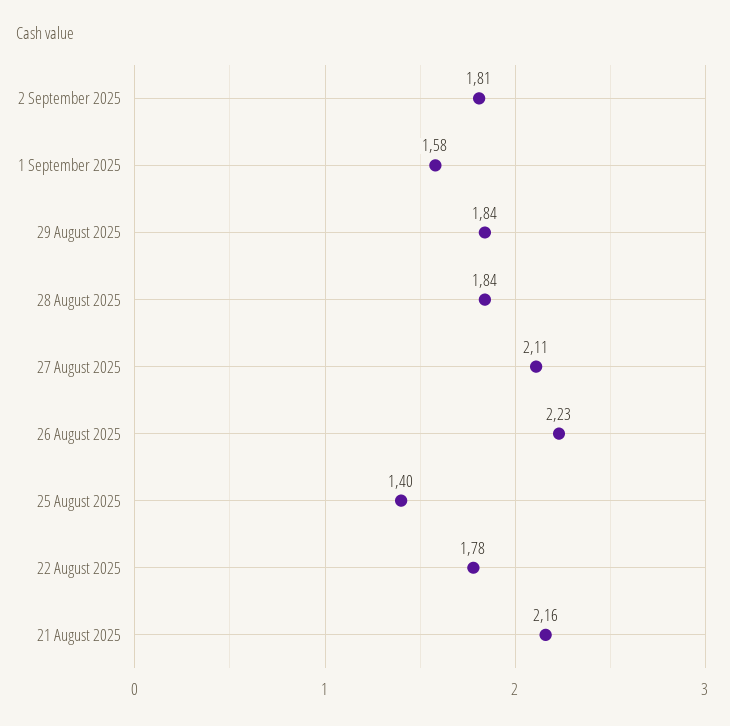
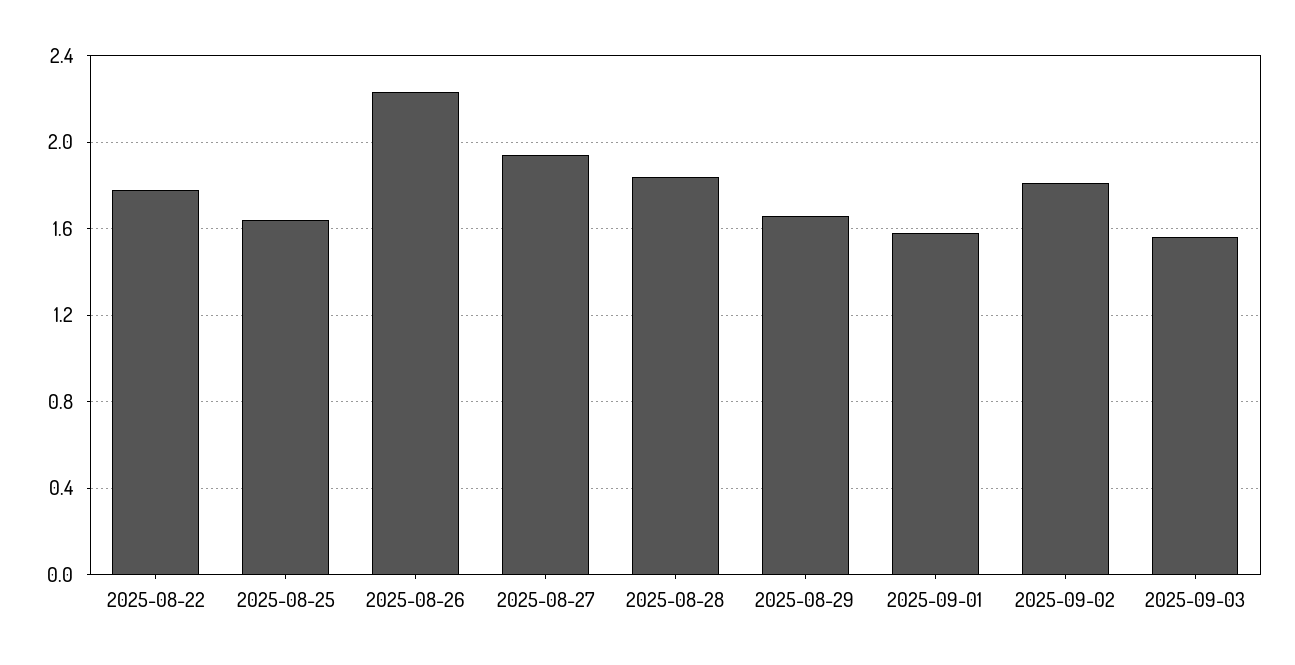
29 August 2025: 1.84 -> 1.65
27 August 2025: 2.11 -> 1.95
25 August 2025: 1.4 -> 1.65
21 August 2025: 2.16 -> none
2025-09-03: none -> 1.55

